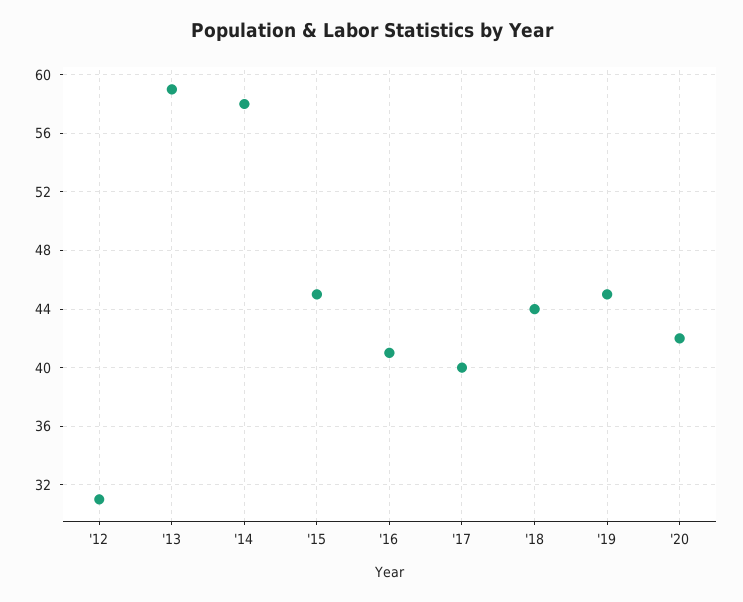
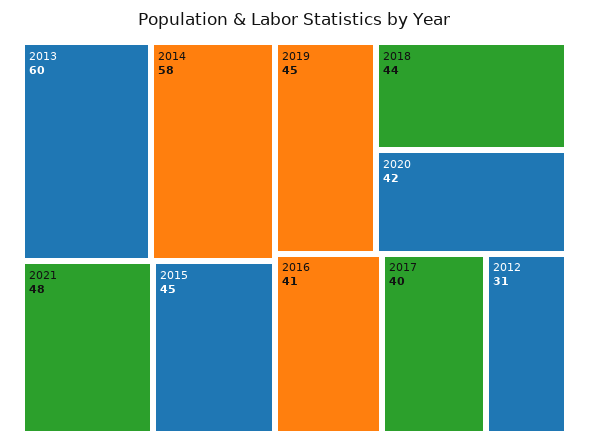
'13: 59 -> 60
2021: none -> 48

